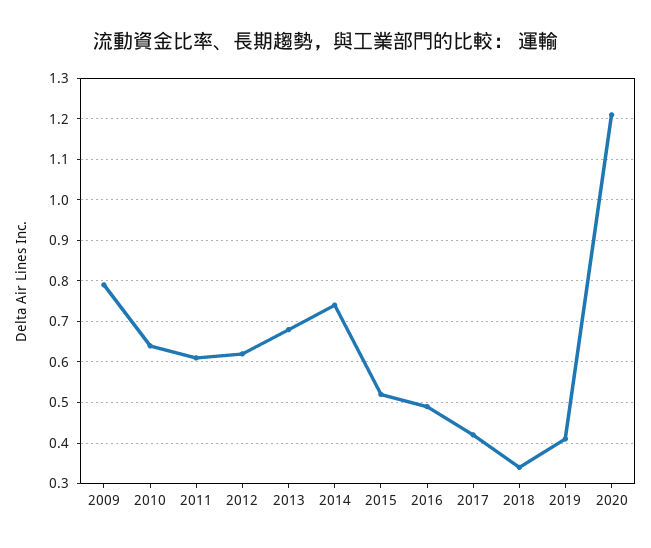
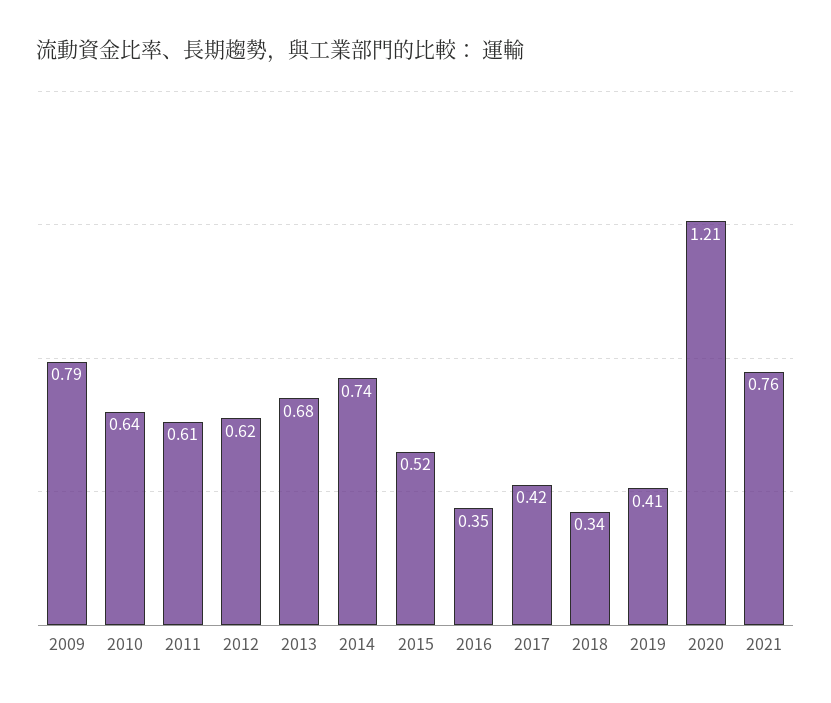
2016: 0.5 -> 0.35
2021: none -> 0.76

